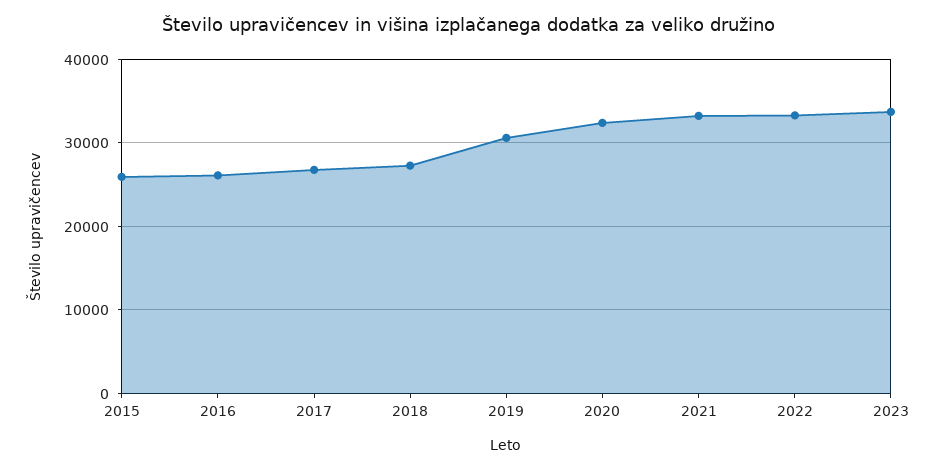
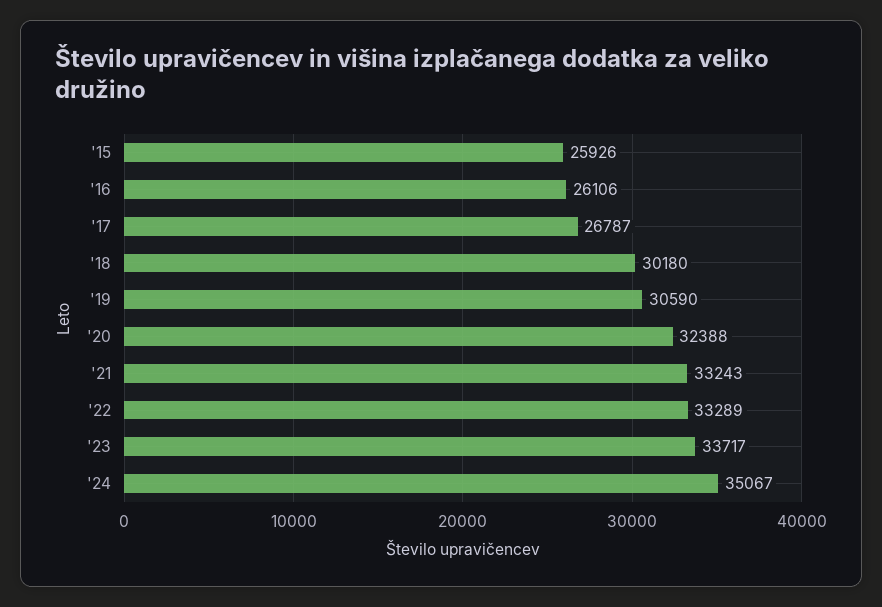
2018: 27000 -> 30180
'24: none -> 35067

